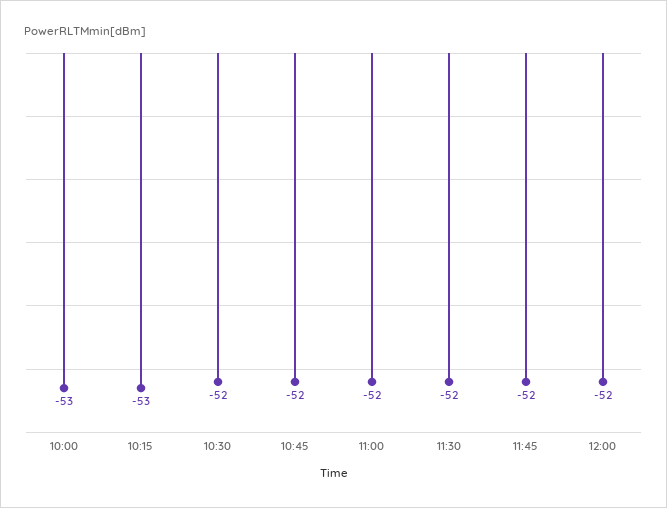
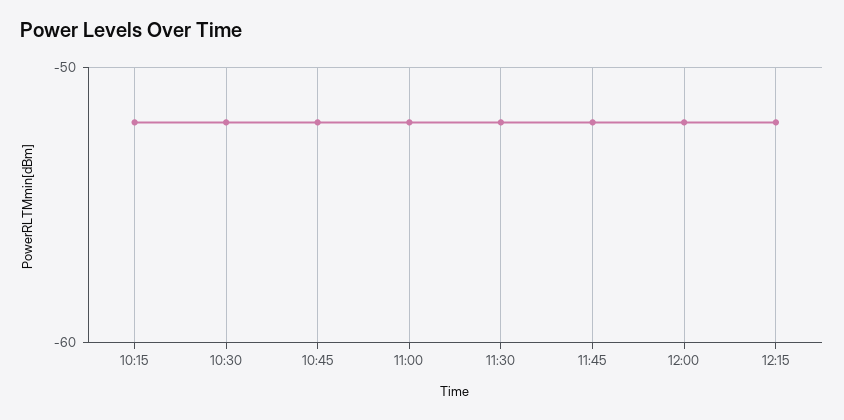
10:00: -53 -> none
10:15: -53 -> -52
12:15: none -> -52

